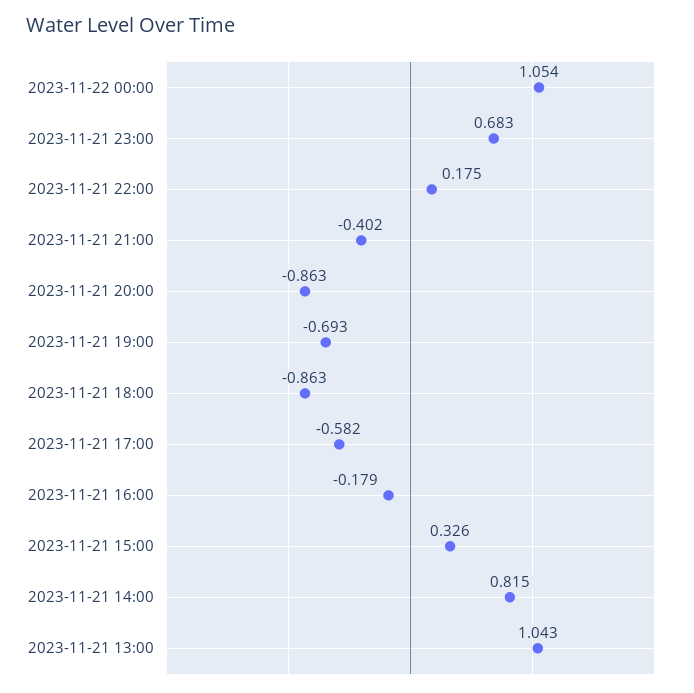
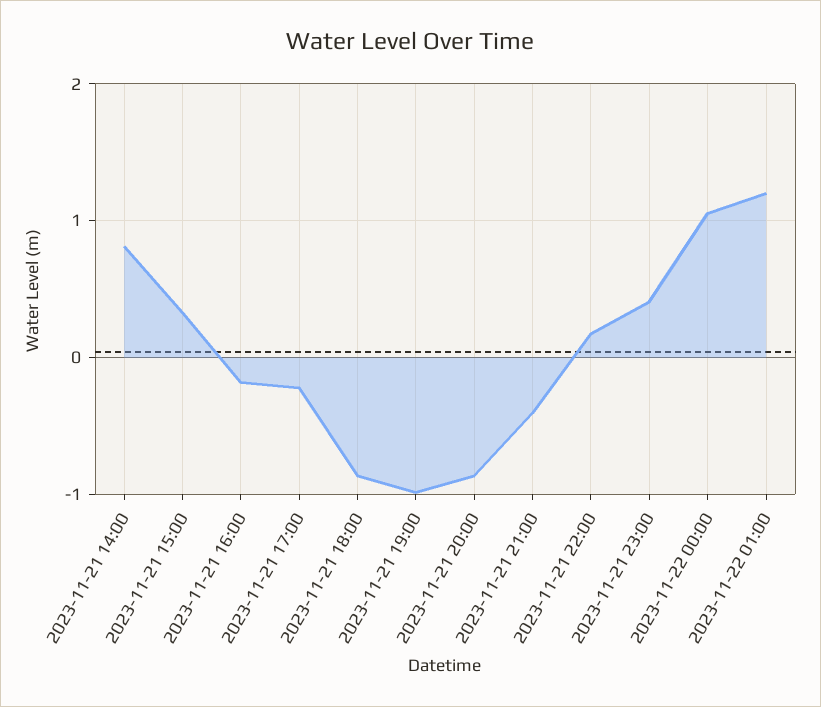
2023-11-21 23:00: 0.683 -> 0.4
2023-11-21 19:00: -0.693 -> -1
2023-11-21 17:00: -0.582 -> -0.2
2023-11-21 13:00: 1.043 -> none
2023-11-22 01:00: none -> 1.2

